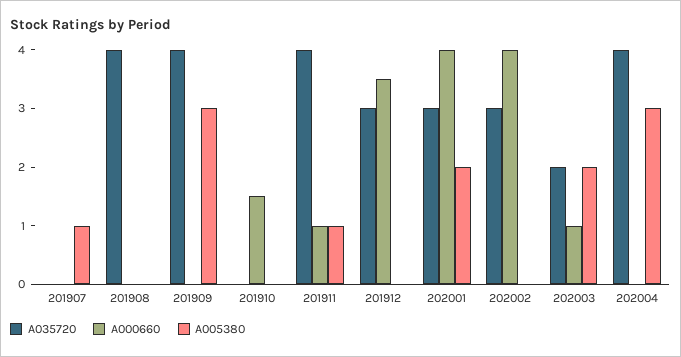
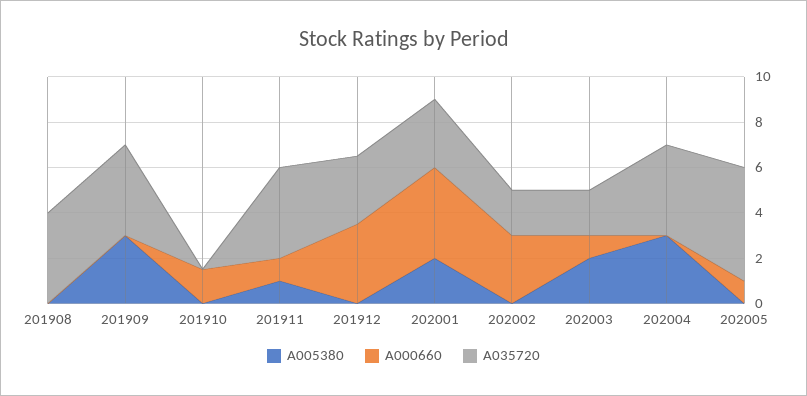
A035720, 201907: 0 -> none
A000660, 201907: 0 -> none
A005380, 201907: 1 -> none
A035720, 202002: 3 -> 2
A000660, 202002: 4 -> 3
A005380, 202005: none -> 0
A000660, 202005: none -> 1
A035720, 202005: none -> 5

